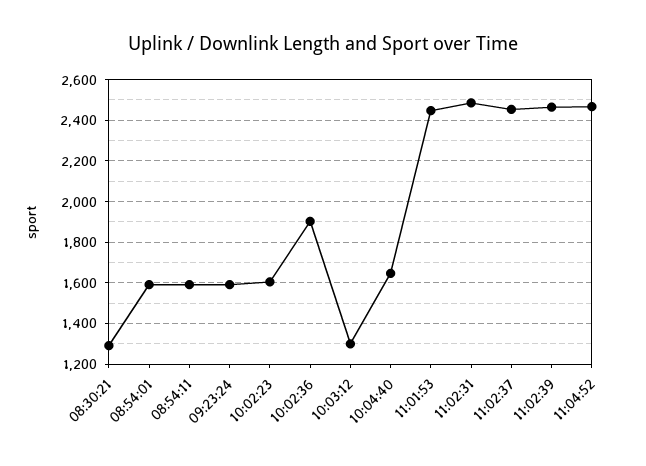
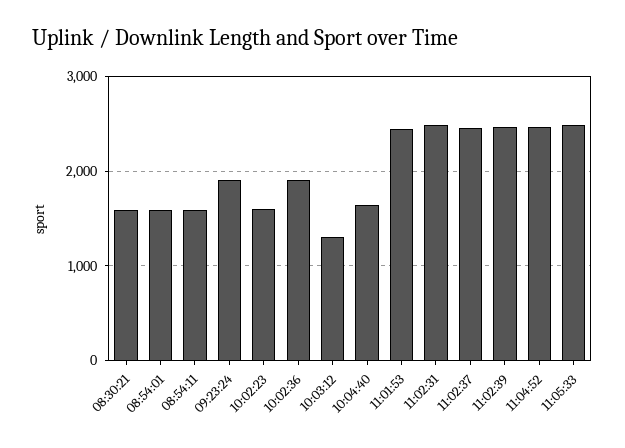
08:30:21: 1300 -> 1600
09:23:24: 1600 -> 1900
11:05:33: none -> 2500

